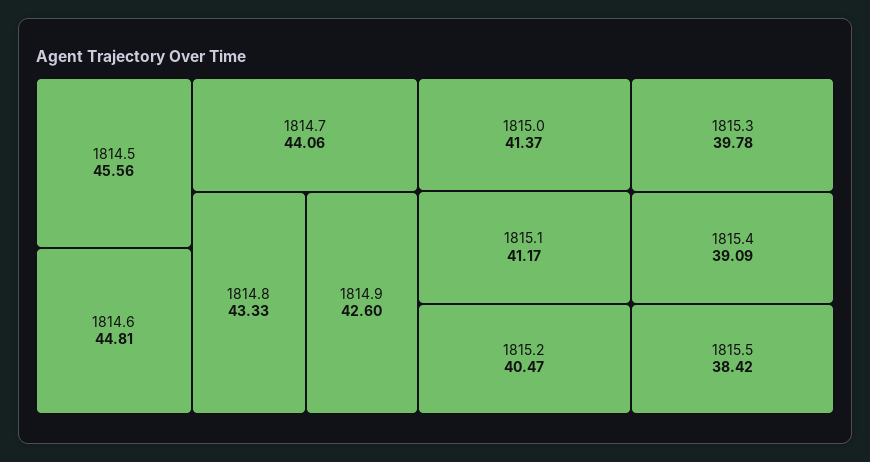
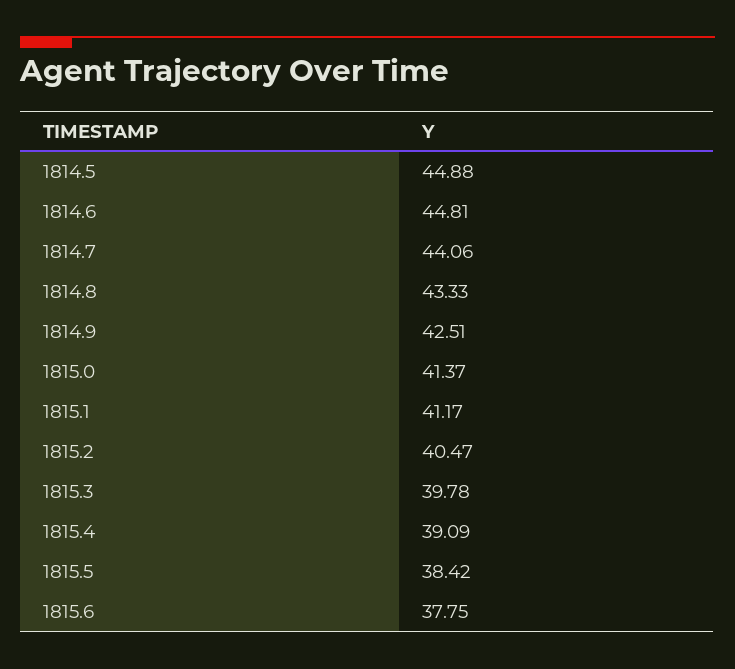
1814.5: 45.56 -> 44.88
1814.9: 42.6 -> 42.51
1815.6: none -> 37.75

